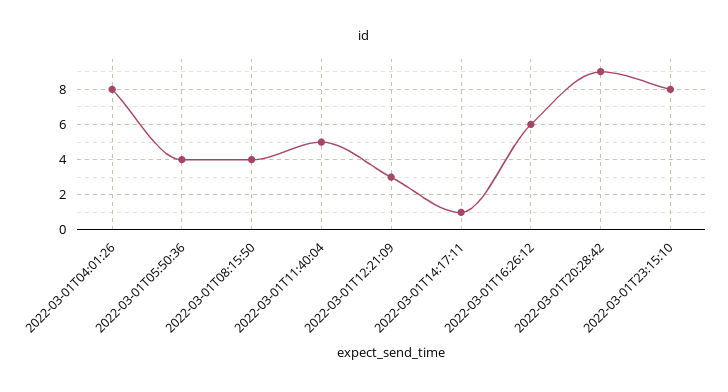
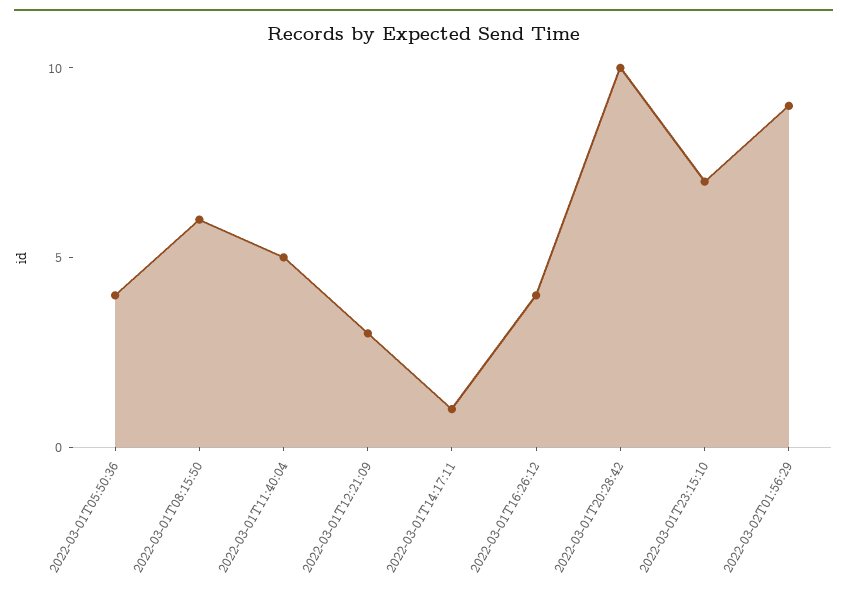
2022-03-01T04:01:26: 8 -> none
2022-03-01T08:15:50: 4 -> 6
2022-03-01T16:26:12: 6 -> 4
2022-03-01T20:28:42: 9 -> 10
2022-03-01T23:15:10: 8 -> 7
2022-03-02T01:56:29: none -> 9

